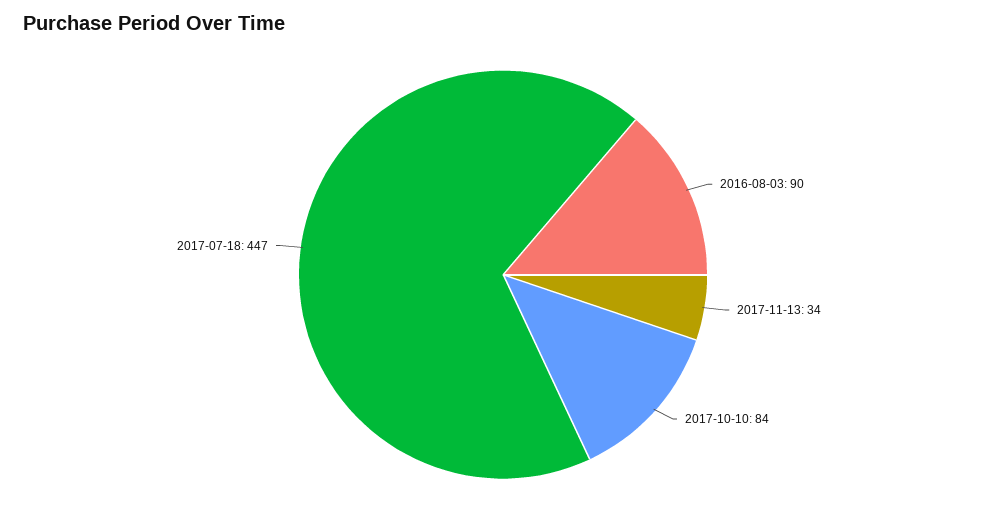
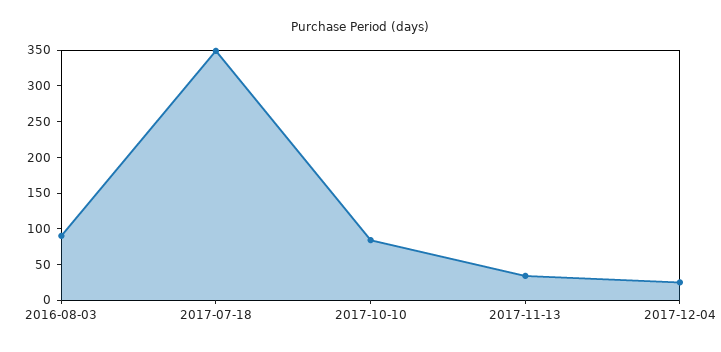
2017-07-18: 447 -> 350
2017-12-04: none -> 25

